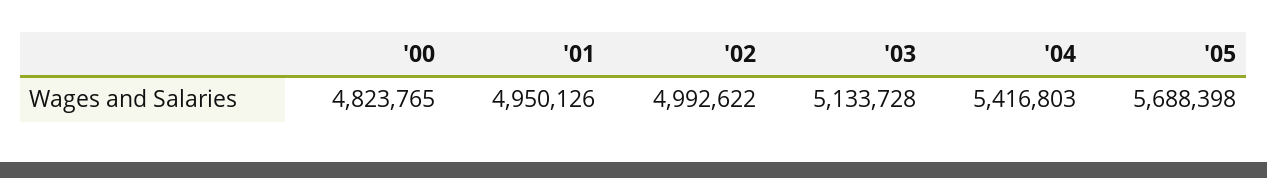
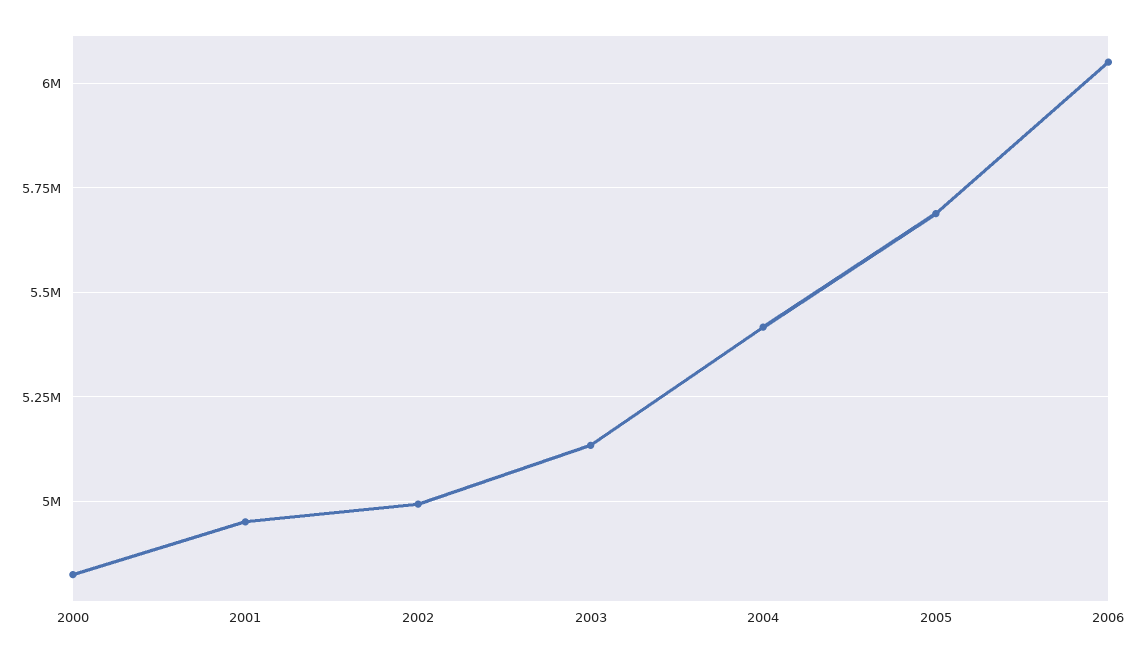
2006: none -> 6050000

